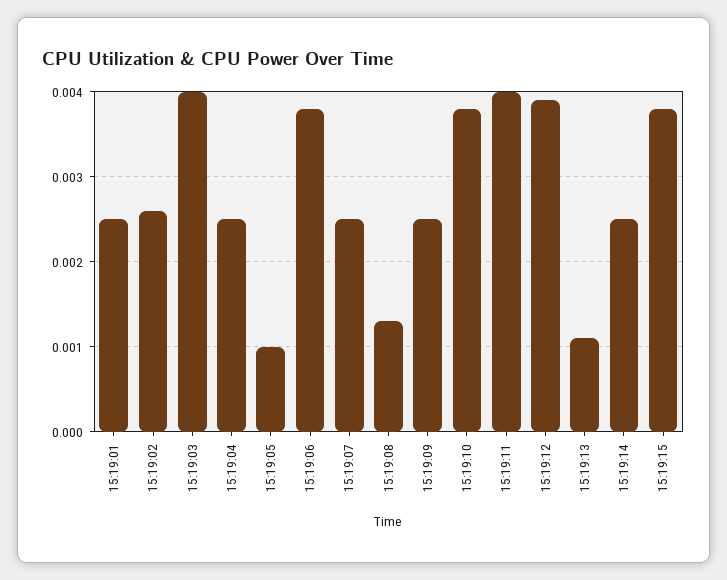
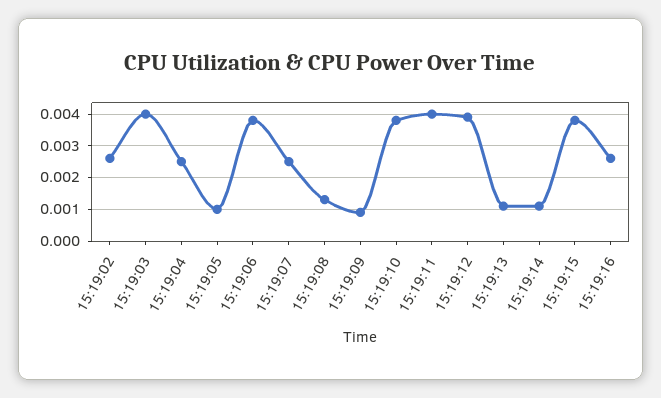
15:19:01: 0.0025 -> none
15:19:09: 0.0025 -> 0.001
15:19:14: 0.0025 -> 0.001
15:19:16: none -> 0.0025

